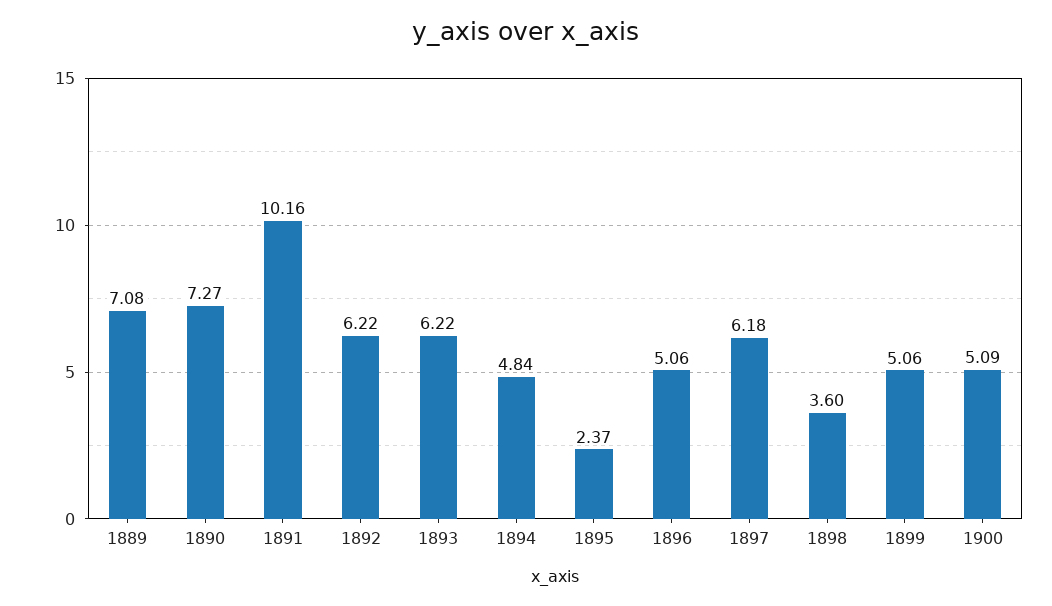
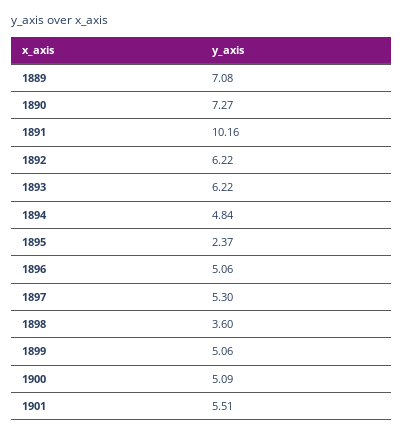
1897: 6.18 -> 5.3
1901: none -> 5.51

